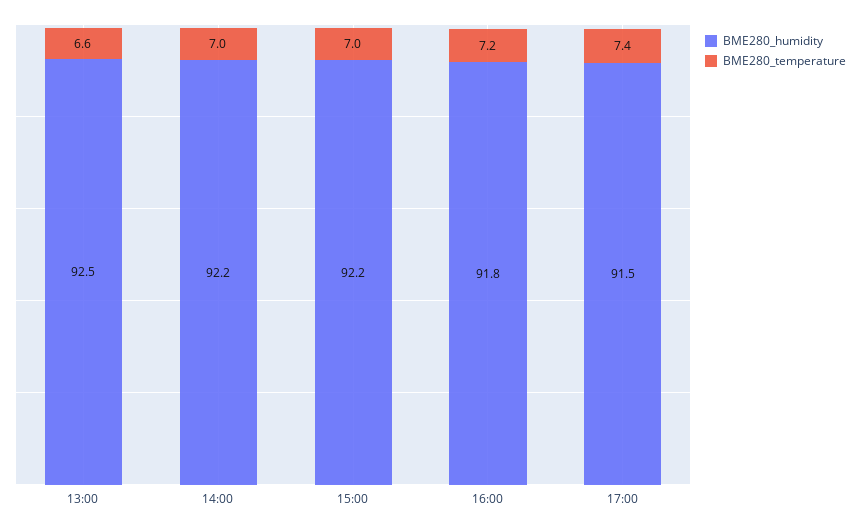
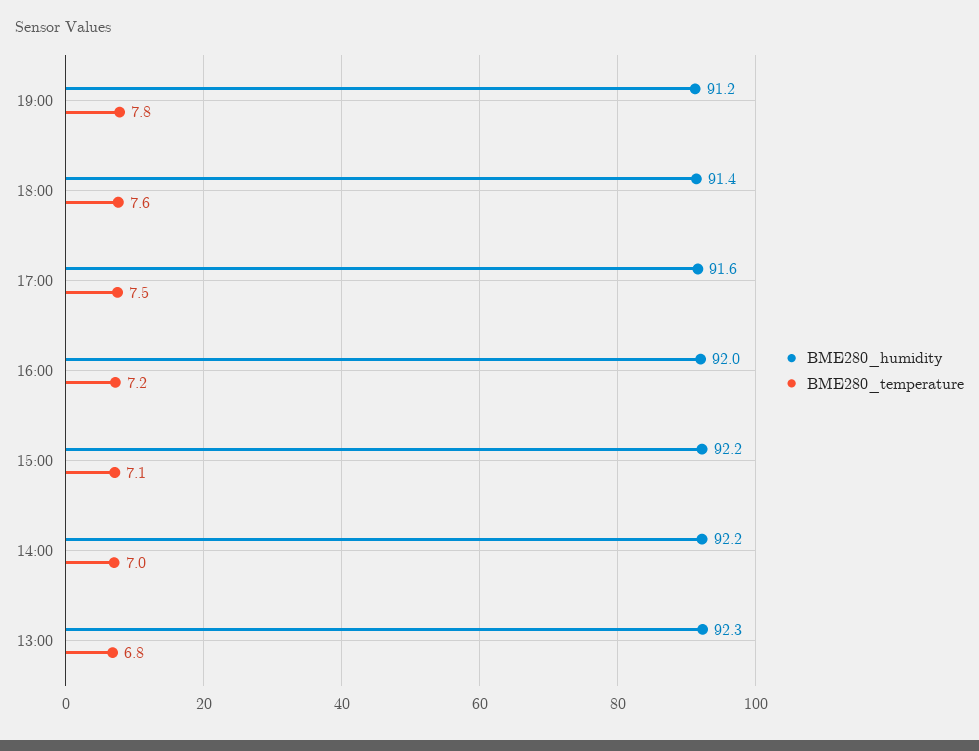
BME280_humidity, 13:00: 92.5 -> 92.3
BME280_temperature, 13:00: 6.6 -> 6.8
BME280_temperature, 15:00: 7 -> 7.1
BME280_humidity, 16:00: 91.8 -> 92
BME280_humidity, 17:00: 91.5 -> 91.6
BME280_temperature, 17:00: 7.4 -> 7.5
BME280_humidity, 19:00: none -> 91.2
BME280_temperature, 19:00: none -> 7.8
BME280_humidity, 18:00: none -> 91.4
BME280_temperature, 18:00: none -> 7.6

